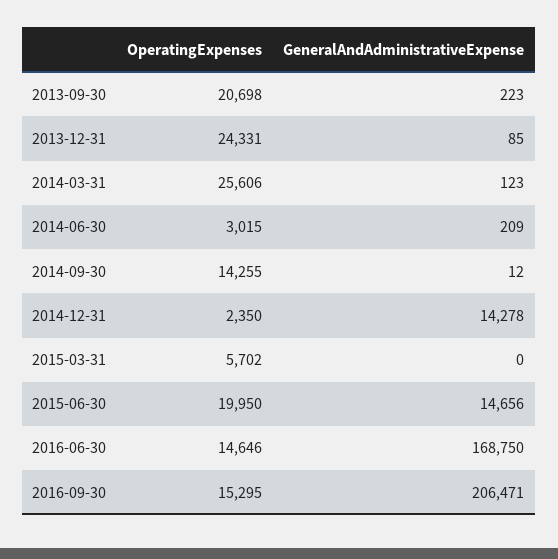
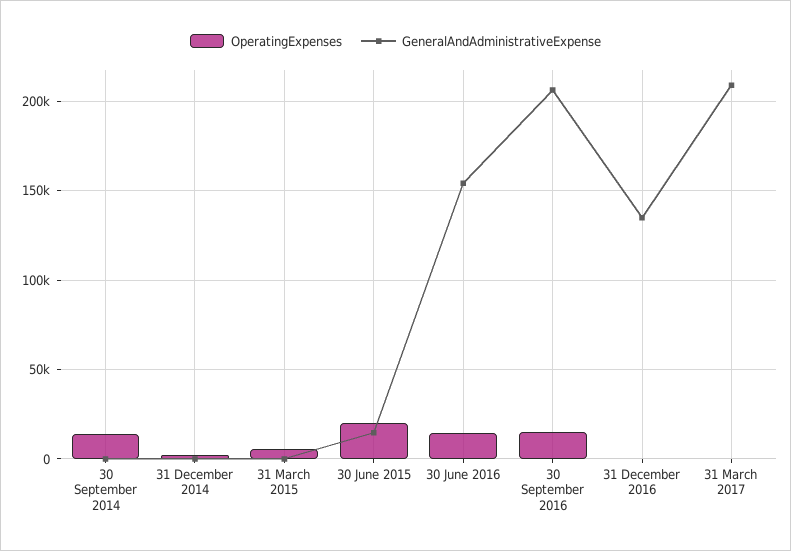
OperatingExpenses, 2013-09-30: 20698 -> none
GeneralAndAdministrativeExpense, 2013-09-30: 223 -> none
OperatingExpenses, 2013-12-31: 24331 -> none
GeneralAndAdministrativeExpense, 2013-12-31: 85 -> none
OperatingExpenses, 2014-03-31: 25606 -> none
GeneralAndAdministrativeExpense, 2014-03-31: 123 -> none
OperatingExpenses, 2014-06-30: 3015 -> none
GeneralAndAdministrativeExpense, 2014-06-30: 209 -> none
GeneralAndAdministrativeExpense, 2014-12-31: 14278 -> 0
GeneralAndAdministrativeExpense, 2016-06-30: 168750 -> 155000
OperatingExpenses, 31 December 2016: none -> 0
GeneralAndAdministrativeExpense, 31 December 2016: none -> 135000
OperatingExpenses, 31 March 2017: none -> 0
GeneralAndAdministrativeExpense, 31 March 2017: none -> 210000

